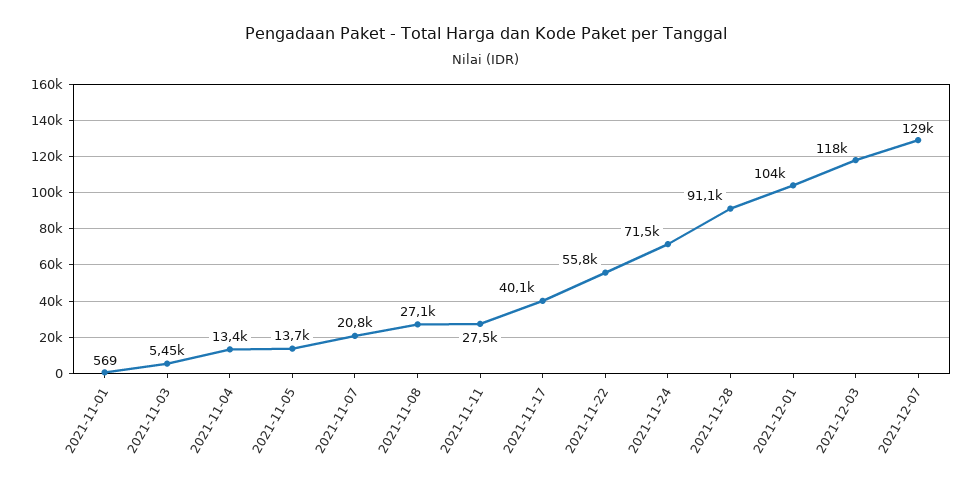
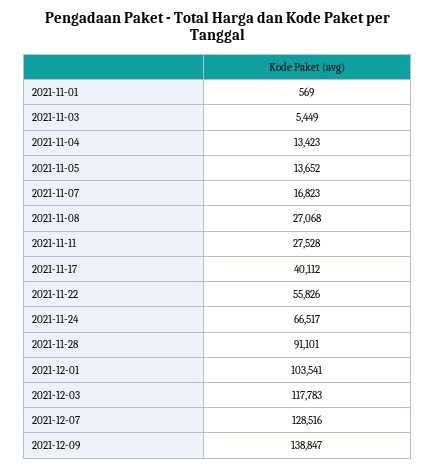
2021-11-07: 20800 -> 16823
2021-11-24: 71500 -> 66517
2021-12-09: none -> 138847

